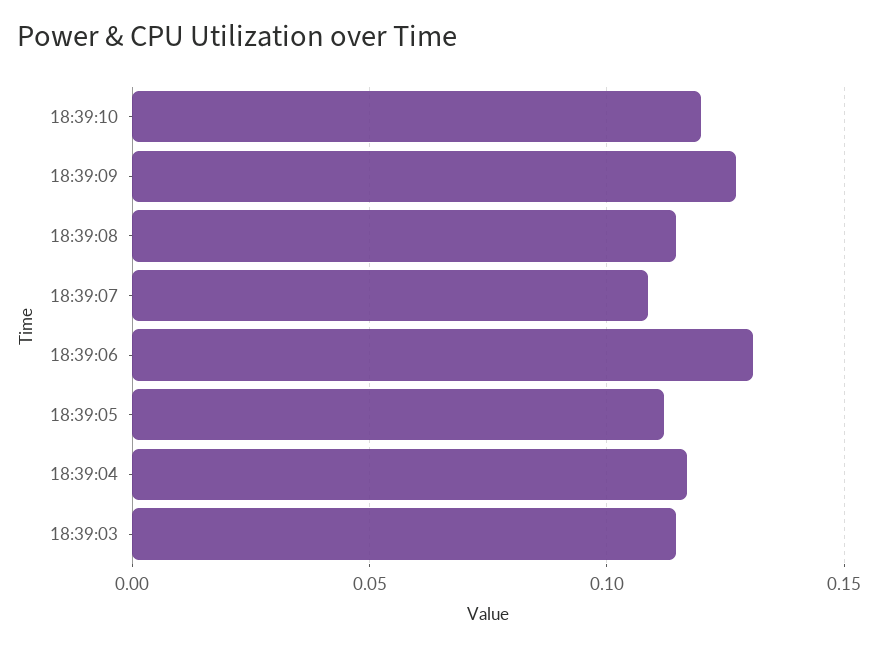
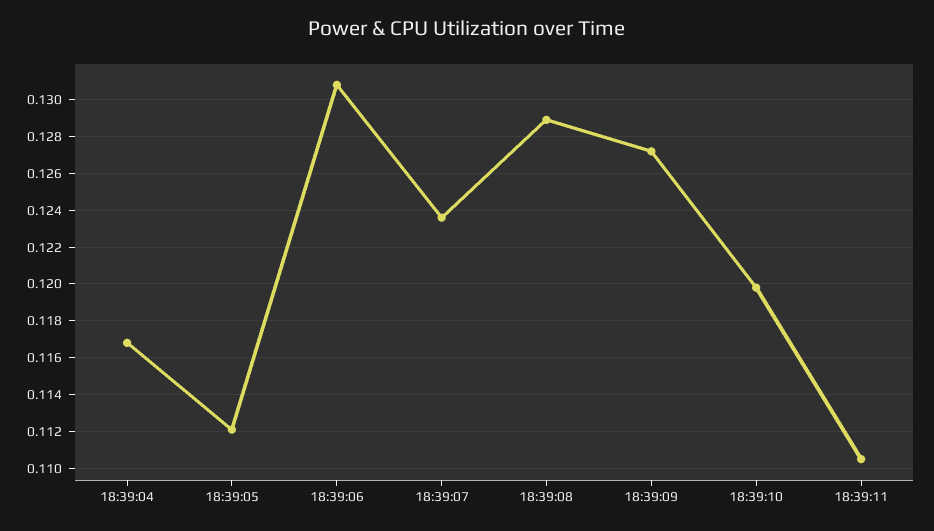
18:39:08: 0.115 -> 0.129
18:39:07: 0.11 -> 0.1235
18:39:03: 0.115 -> none
18:39:11: none -> 0.1105

